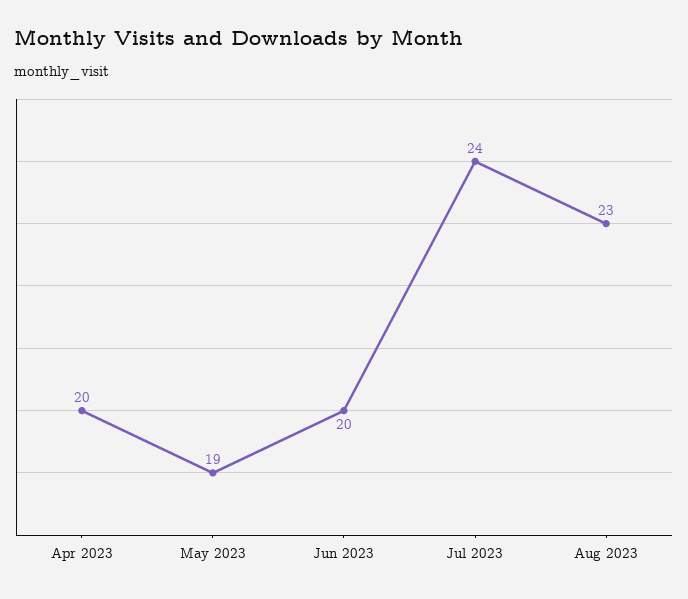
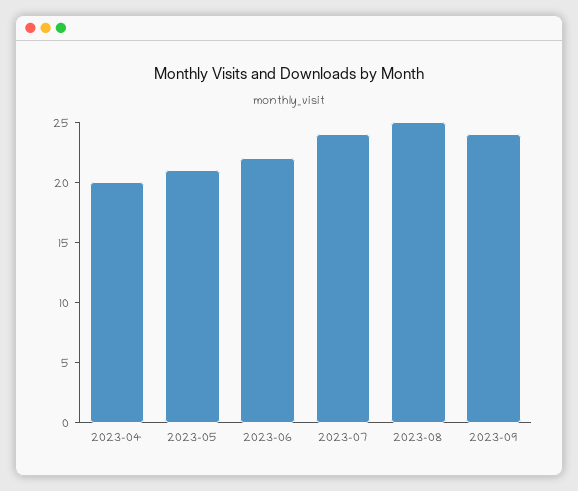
May 2023: 19 -> 21
Jun 2023: 20 -> 22
Aug 2023: 23 -> 25
2023-09: none -> 24

